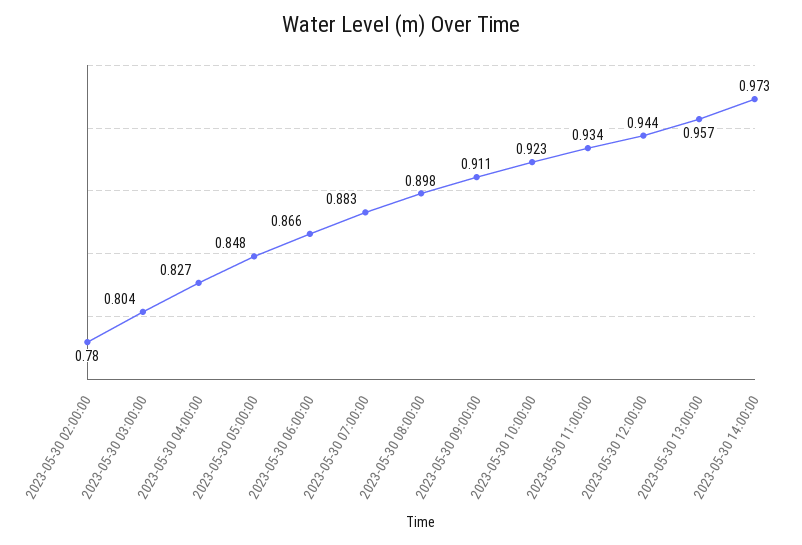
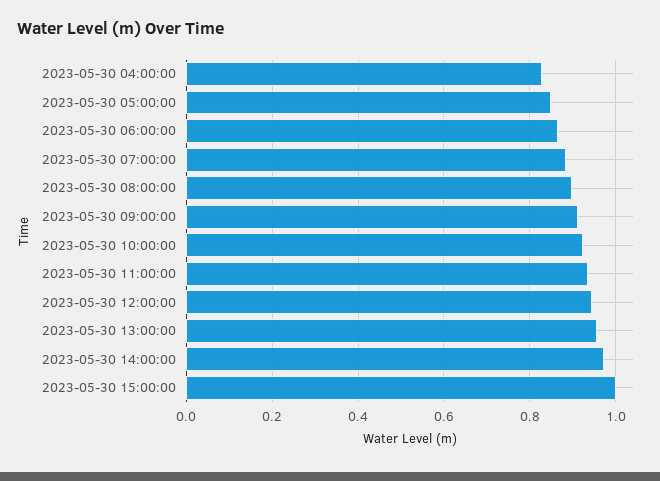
2023-05-30 02:00:00: 0.78 -> none
2023-05-30 03:00:00: 0.804 -> none
2023-05-30 15:00:00: none -> 1

